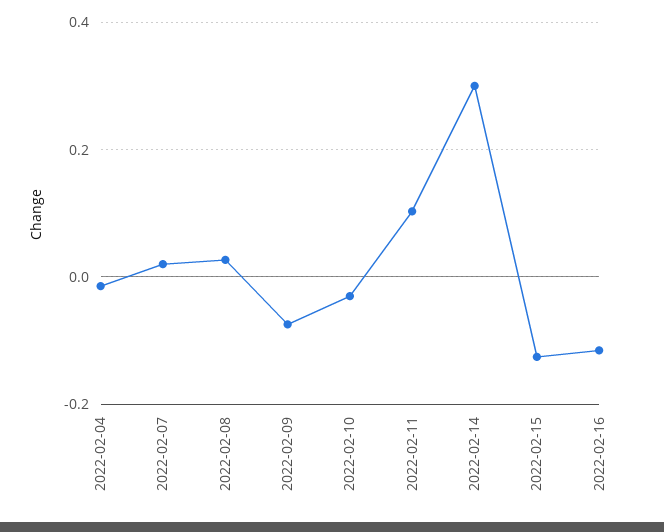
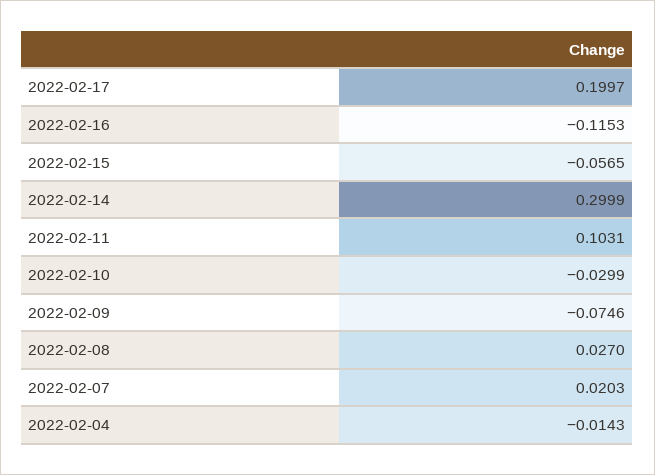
2022-02-15: -0.12 -> -0.0565
2022-02-17: none -> 0.1997

